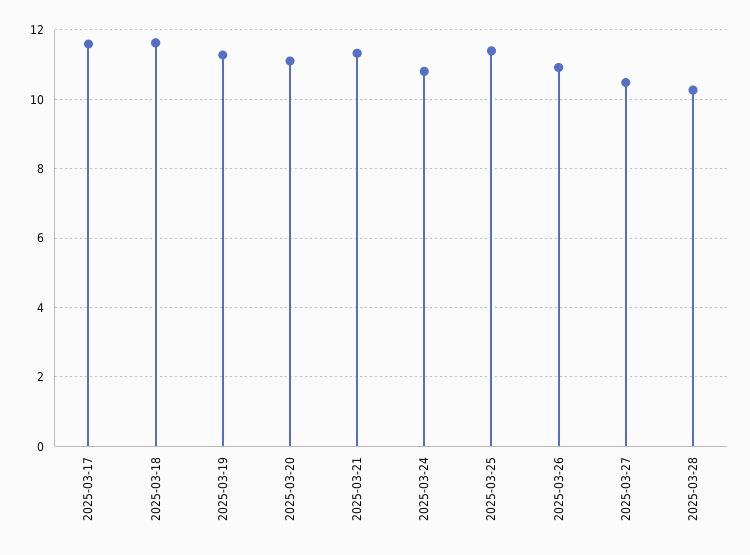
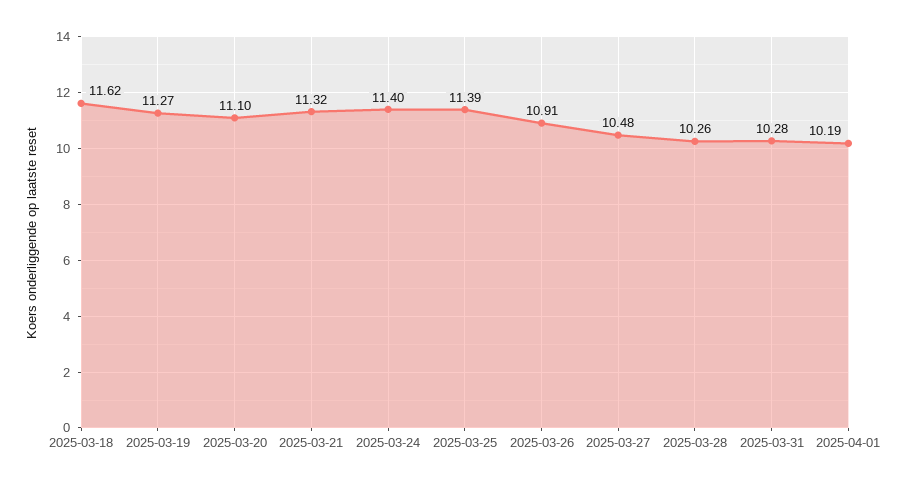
2025-03-17: 11.6 -> none
2025-03-24: 10.8 -> 11.4
2025-03-31: none -> 10.28
2025-04-01: none -> 10.19

